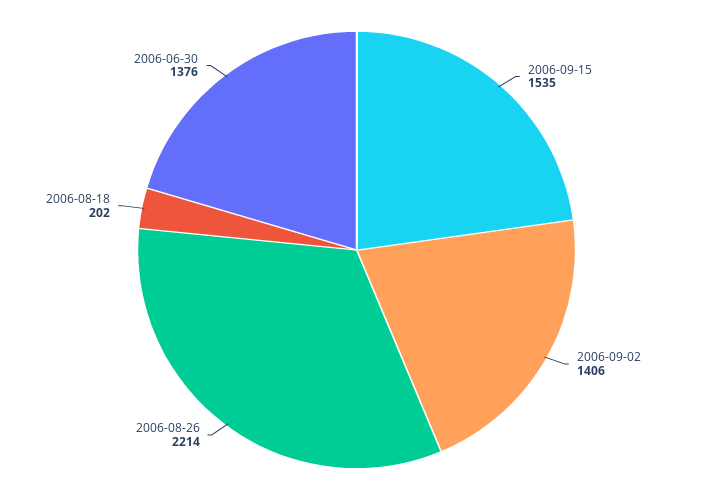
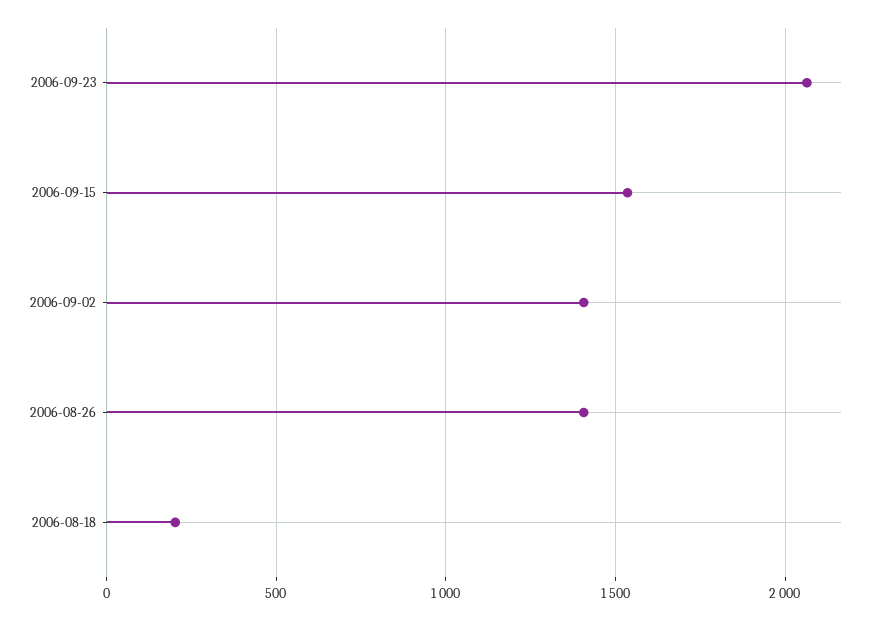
2006-08-26: 2214 -> 1400
2006-06-30: 1376 -> none
2006-09-23: none -> 2050

